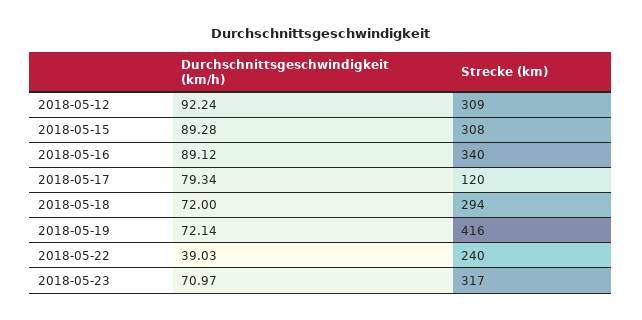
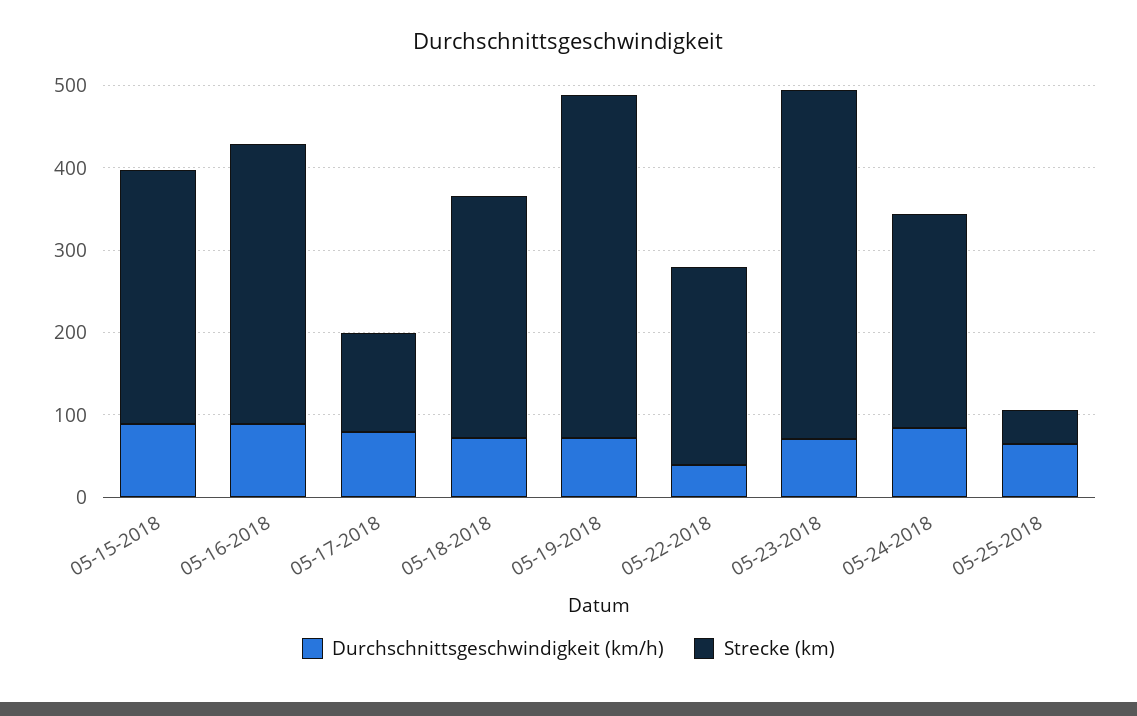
Durchschnittsgeschwindigkeit (km/h), 2018-05-12: 92.24 -> none
Strecke (km), 2018-05-12: 309 -> none
Strecke (km), 2018-05-23: 317 -> 420
Durchschnittsgeschwindigkeit (km/h), 05-24-2018: none -> 80
Strecke (km), 05-24-2018: none -> 260
Durchschnittsgeschwindigkeit (km/h), 05-25-2018: none -> 60
Strecke (km), 05-25-2018: none -> 40

